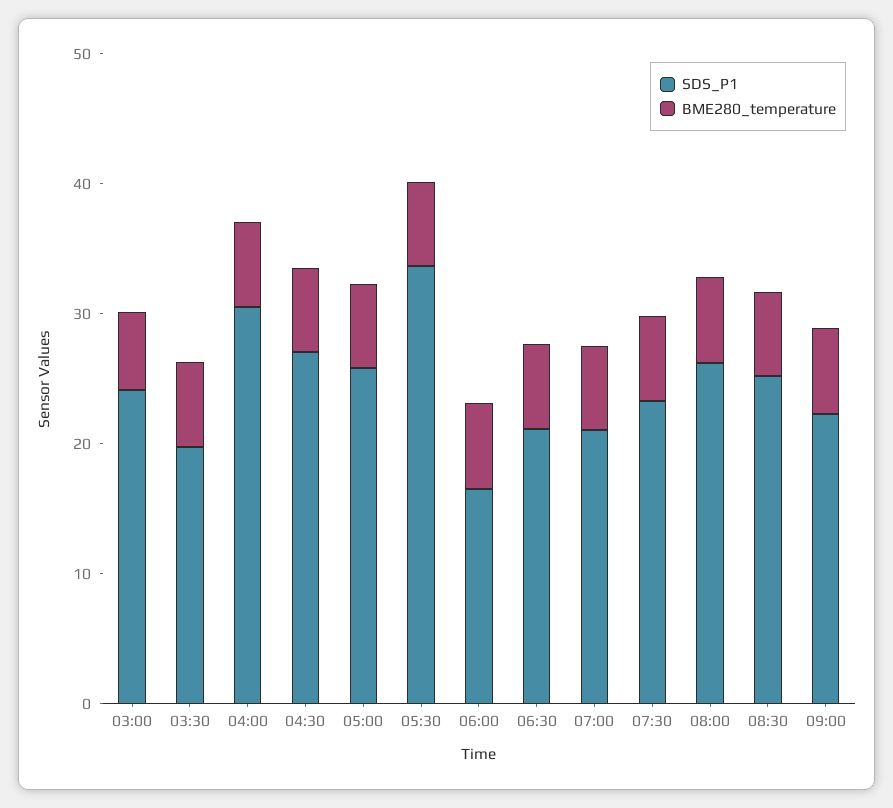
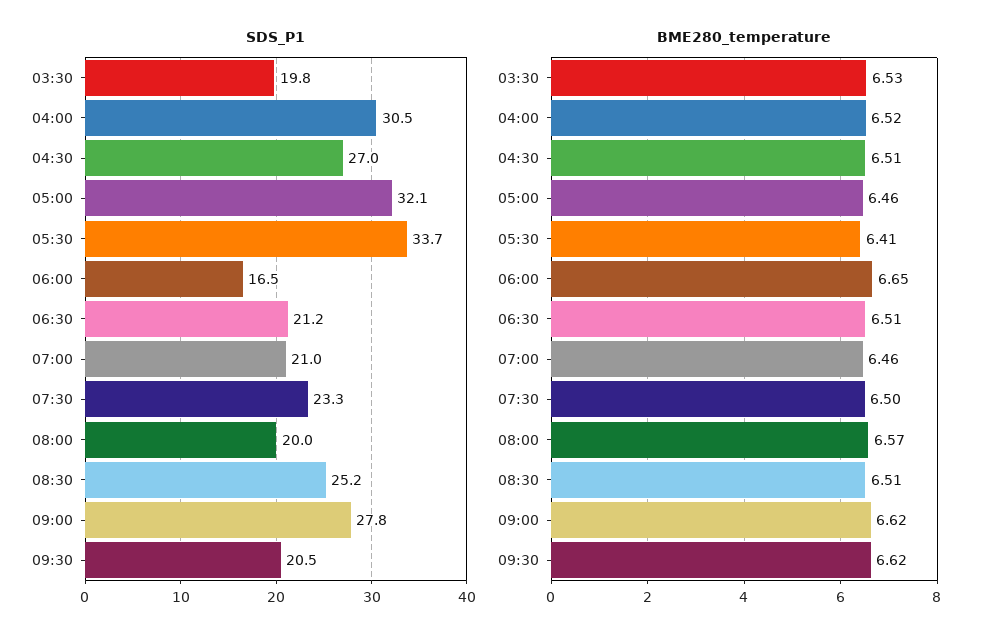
SDS_P1, 03:00: 24 -> none
BME280_temperature, 03:00: 6 -> none
SDS_P1, 05:00: 26 -> 32.1
SDS_P1, 08:00: 26 -> 20
SDS_P1, 09:00: 22 -> 27.8
SDS_P1, 09:30: none -> 20.5
BME280_temperature, 09:30: none -> 6.62

